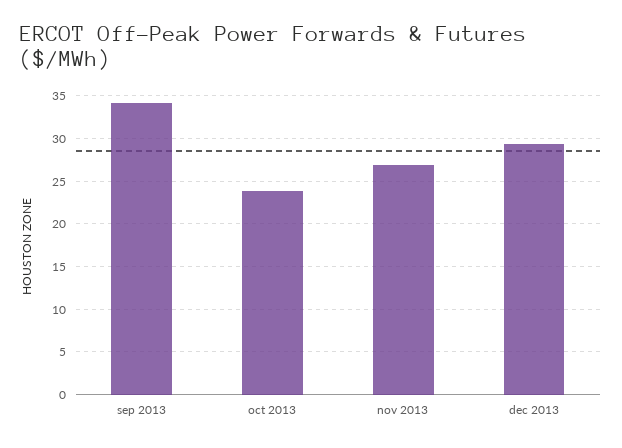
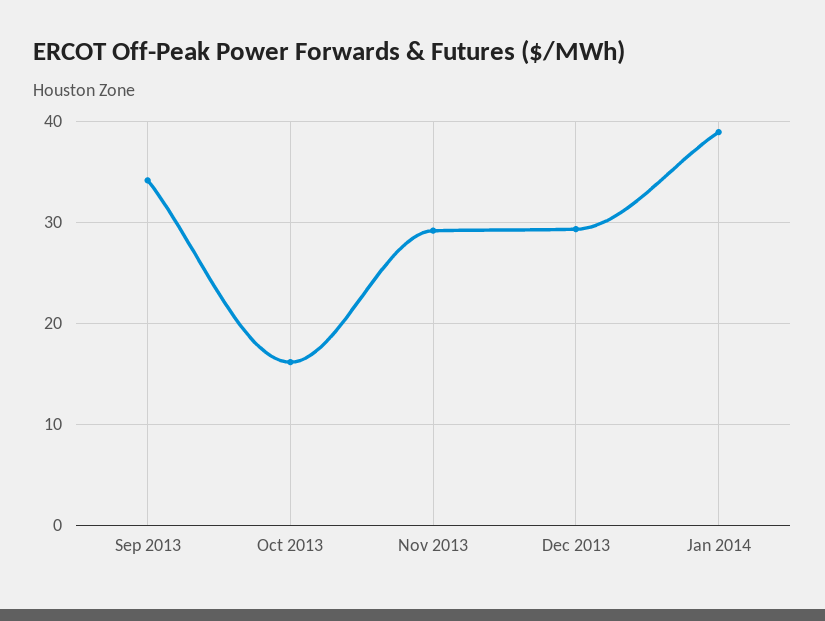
oct 2013: 24 -> 16
nov 2013: 27 -> 29
Jan 2014: none -> 39

